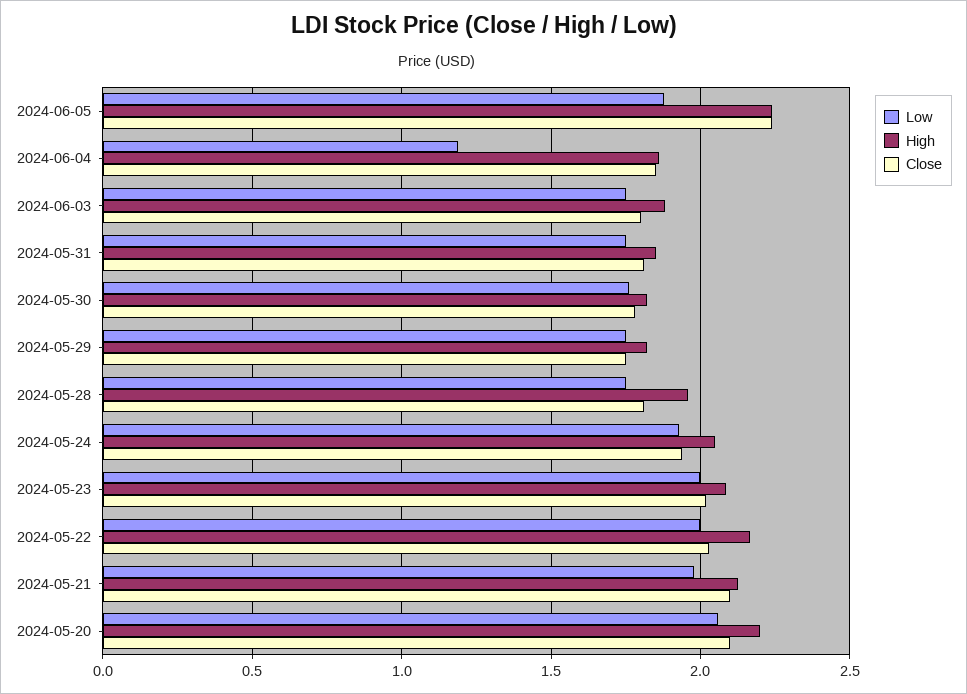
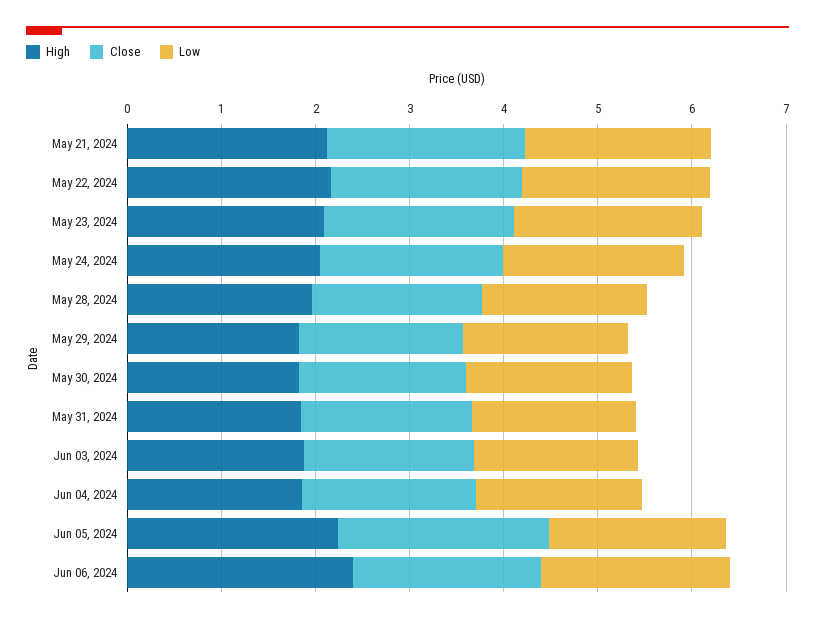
Low, 2024-06-04: 1.2 -> 1.8
Low, 2024-05-20: 2.05 -> none
High, 2024-05-20: 2.2 -> none
Close, 2024-05-20: 2.1 -> none
High, Jun 06, 2024: none -> 2.4
Close, Jun 06, 2024: none -> 2
Low, Jun 06, 2024: none -> 2

